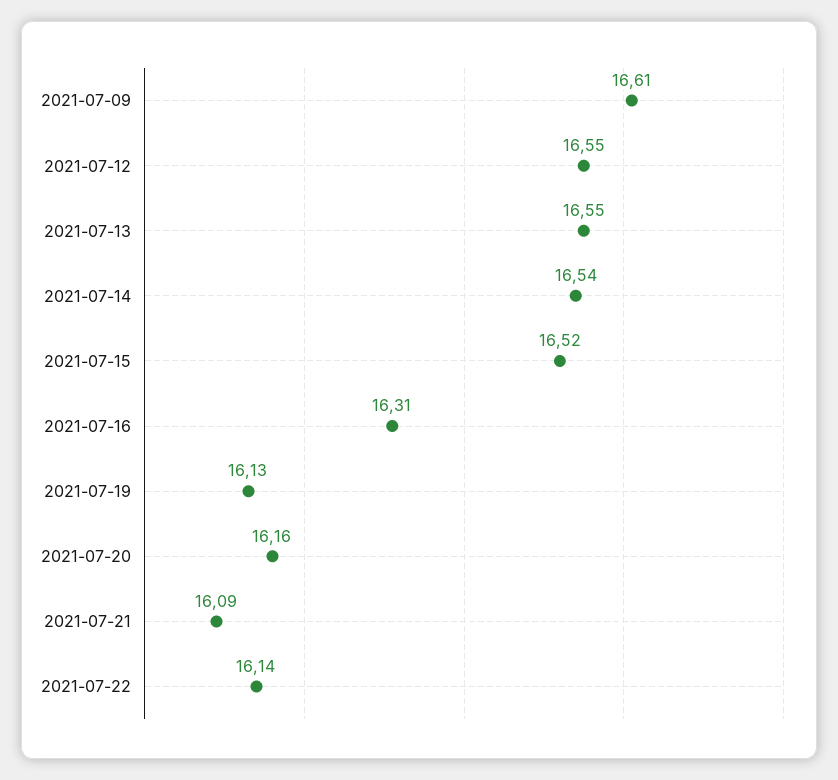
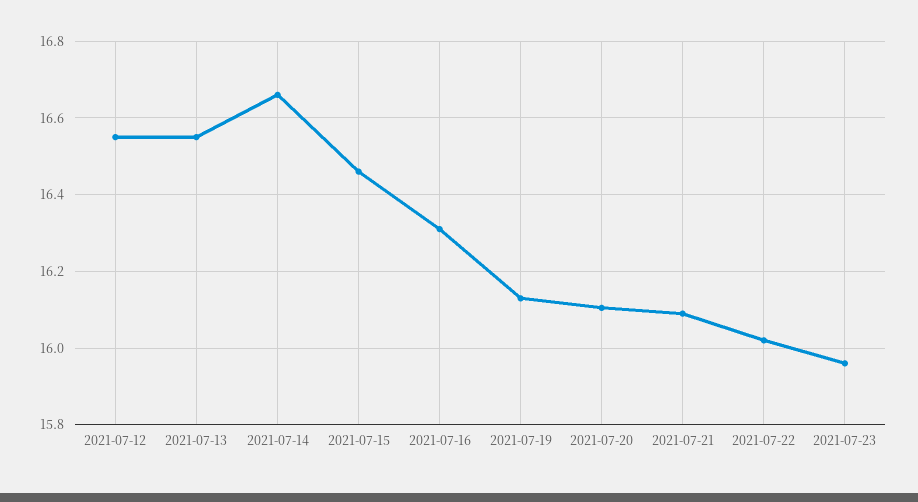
2021-07-09: 16.61 -> none
2021-07-14: 16.54 -> 16.66
2021-07-15: 16.52 -> 16.46
2021-07-20: 16.16 -> 16.1
2021-07-22: 16.14 -> 16.02
2021-07-23: none -> 15.96

